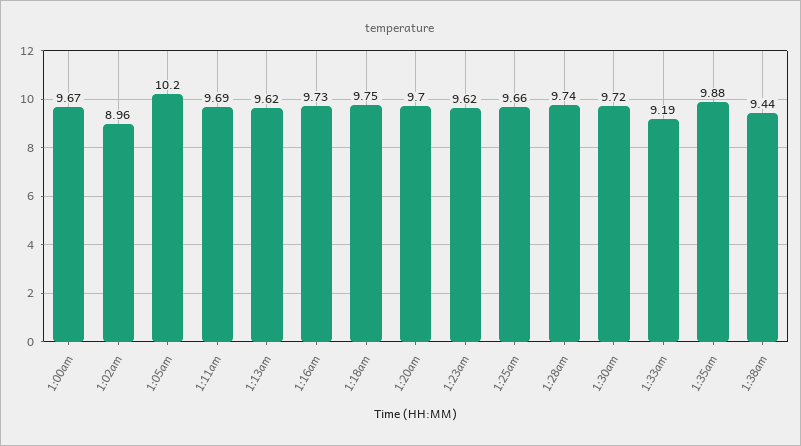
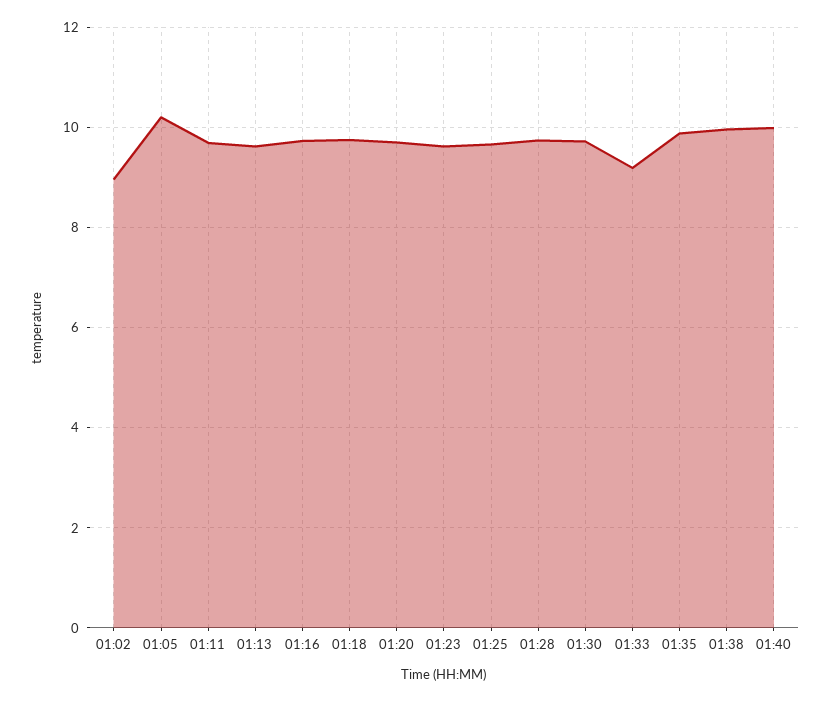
1:00am: 9.67 -> none
1:38am: 9.44 -> 10
01:40: none -> 10

